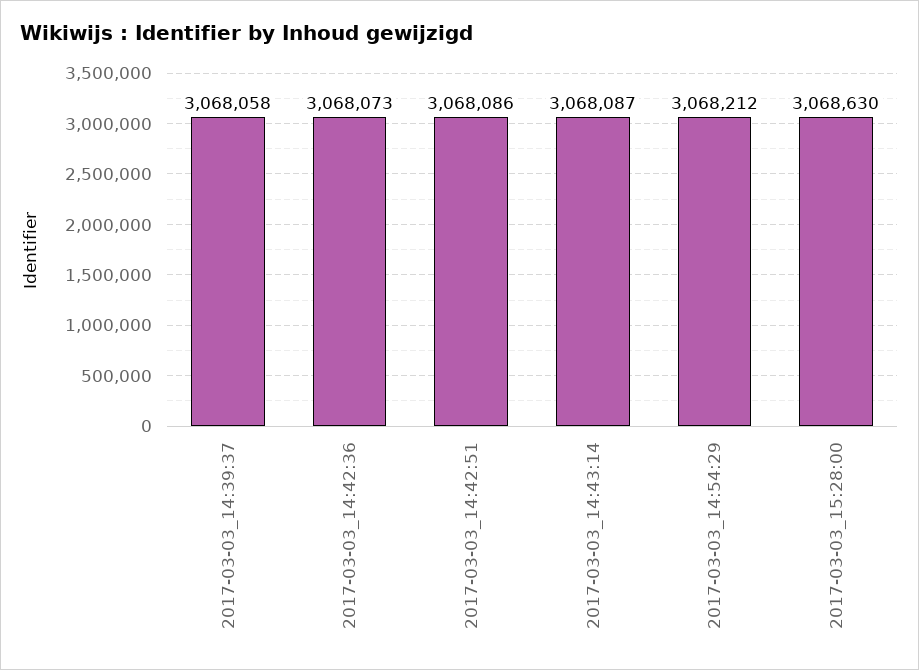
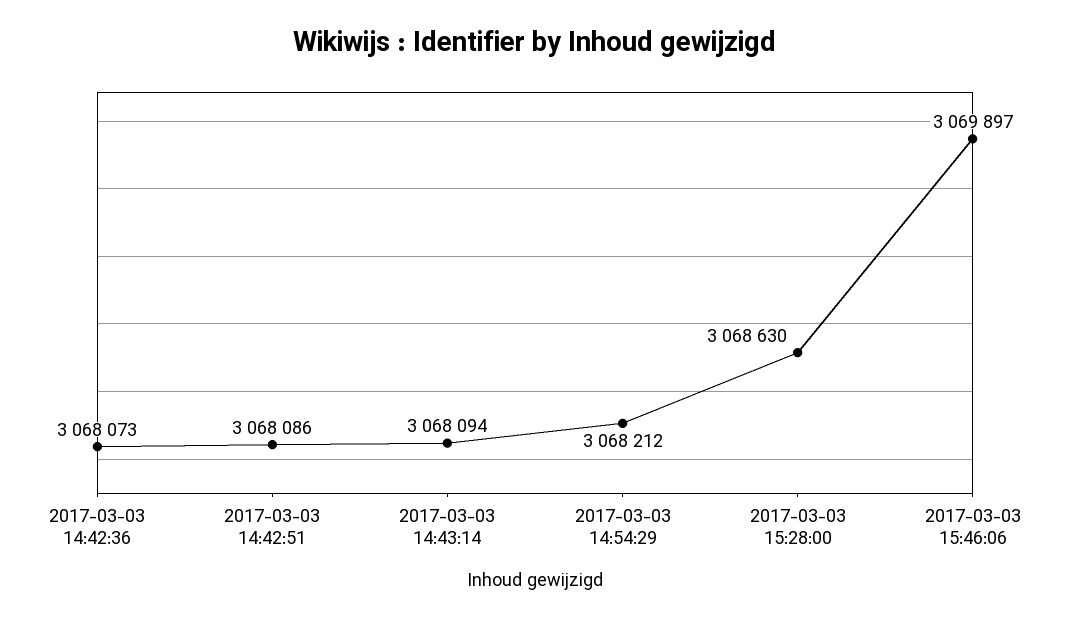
2017-03-03_14:39:37: 3068058 -> none
2017-03-03_14:43:14: 3068087 -> 3068094
2017-03-03 15:46:06: none -> 3069897

